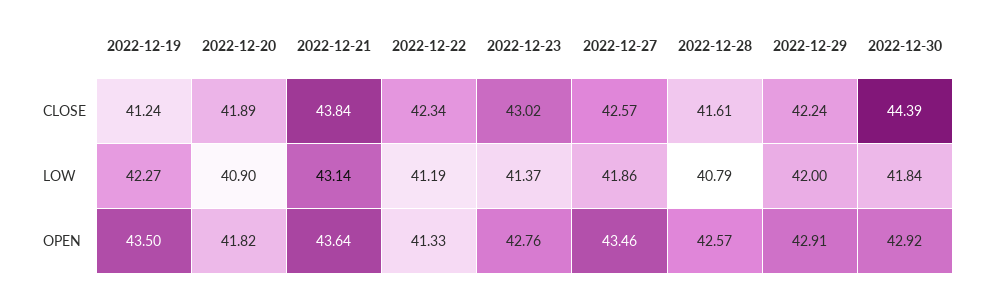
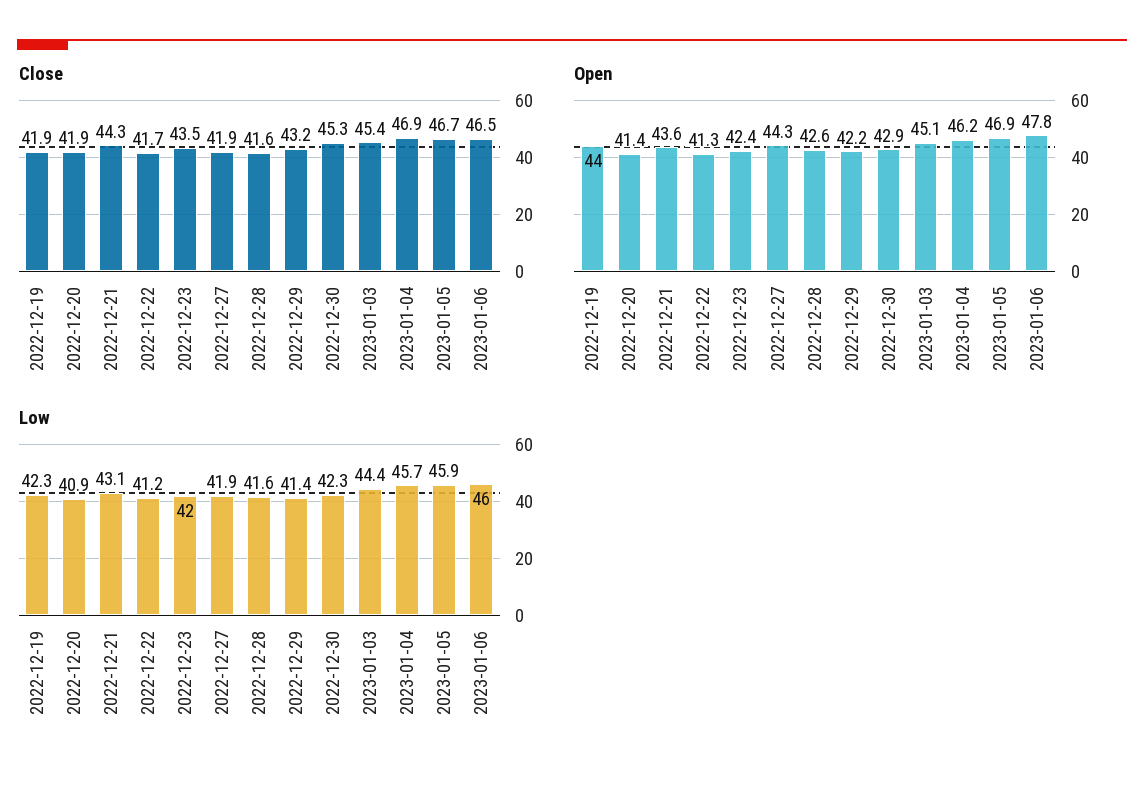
CLOSE, 2022-12-19: 41.24 -> 41.9
CLOSE, 2022-12-21: 43.84 -> 44.3
CLOSE, 2022-12-22: 42.34 -> 41.7
CLOSE, 2022-12-23: 43.02 -> 43.5
CLOSE, 2022-12-27: 42.57 -> 41.9
CLOSE, 2022-12-29: 42.24 -> 43.2
CLOSE, 2022-12-30: 44.39 -> 45.3
LOW, 2022-12-23: 41.37 -> 42
LOW, 2022-12-28: 40.79 -> 41.6
LOW, 2022-12-29: 42 -> 41.4
LOW, 2022-12-30: 41.84 -> 42.3
OPEN, 2022-12-19: 43.5 -> 44
OPEN, 2022-12-20: 41.82 -> 41.4
OPEN, 2022-12-23: 42.76 -> 42.4
OPEN, 2022-12-27: 43.46 -> 44.3
OPEN, 2022-12-29: 42.91 -> 42.2
CLOSE, 2023-01-03: none -> 45.4
CLOSE, 2023-01-04: none -> 46.9
CLOSE, 2023-01-05: none -> 46.7
CLOSE, 2023-01-06: none -> 46.5
OPEN, 2023-01-03: none -> 45.1
OPEN, 2023-01-04: none -> 46.2
OPEN, 2023-01-05: none -> 46.9
OPEN, 2023-01-06: none -> 47.8
LOW, 2023-01-03: none -> 44.4
LOW, 2023-01-04: none -> 45.7
LOW, 2023-01-05: none -> 45.9
LOW, 2023-01-06: none -> 46

